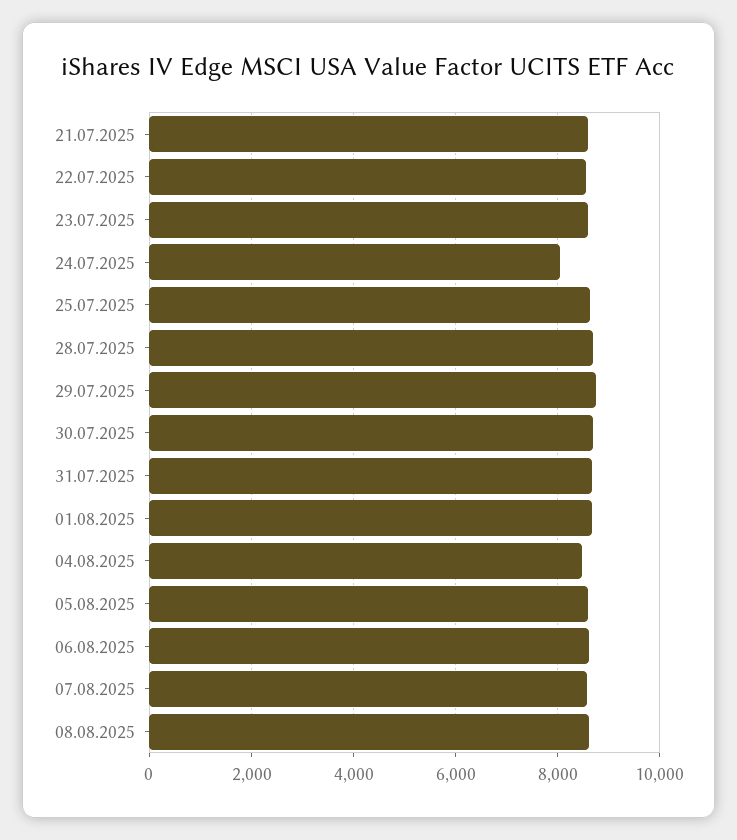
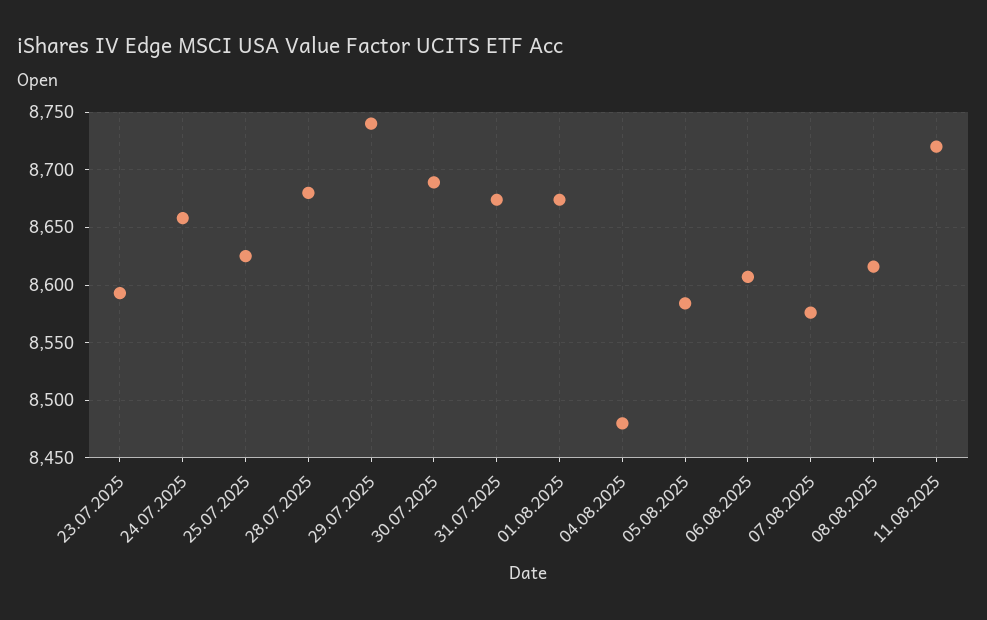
21.07.2025: 8600 -> none
22.07.2025: 8600 -> none
24.07.2025: 8000 -> 8660
11.08.2025: none -> 8720

